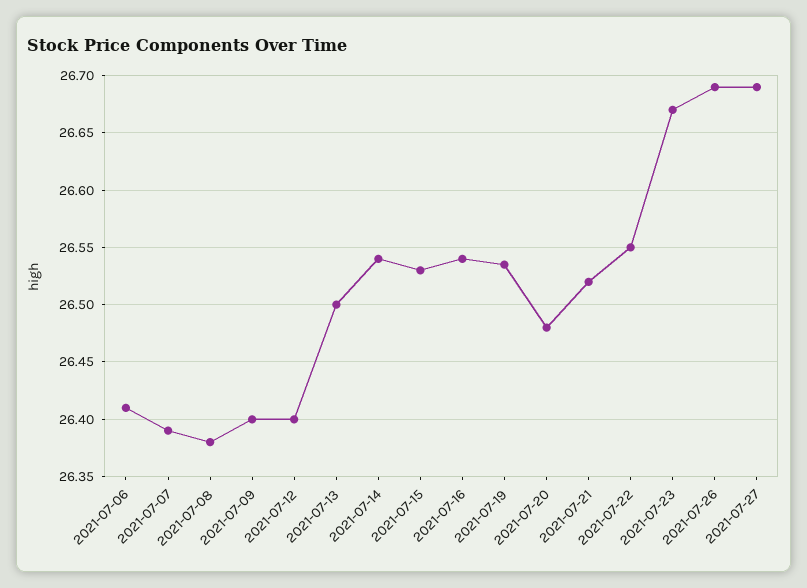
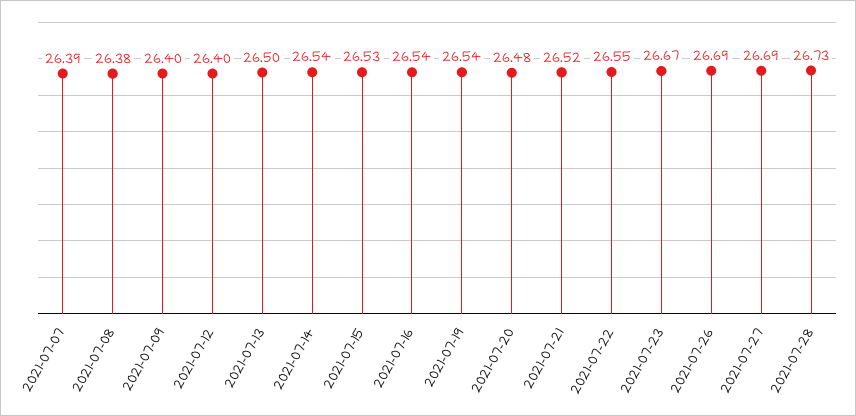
2021-07-06: 26.41 -> none
2021-07-28: none -> 26.73

